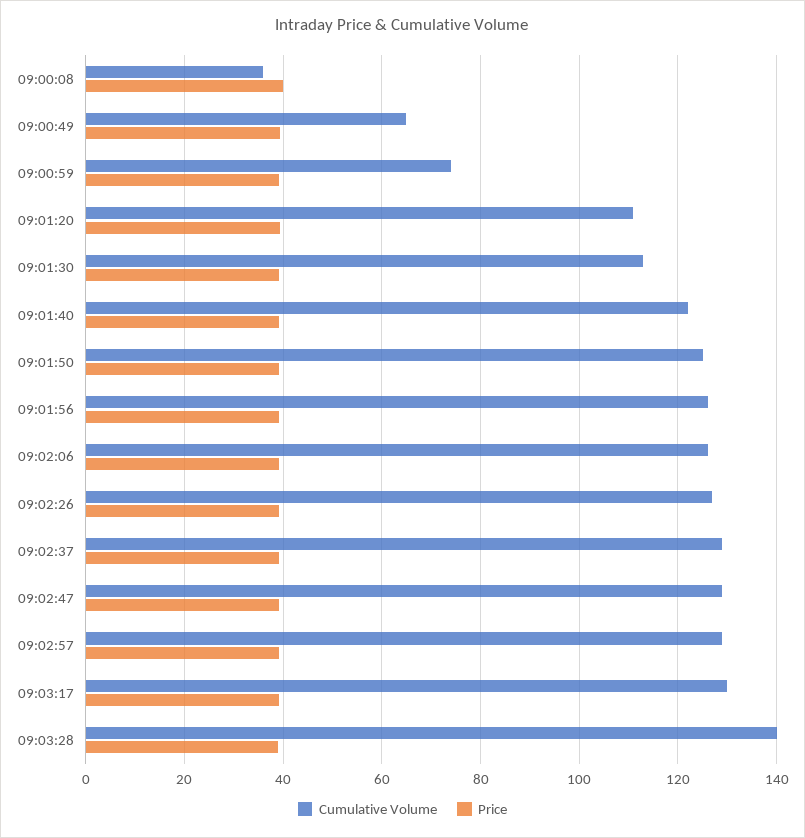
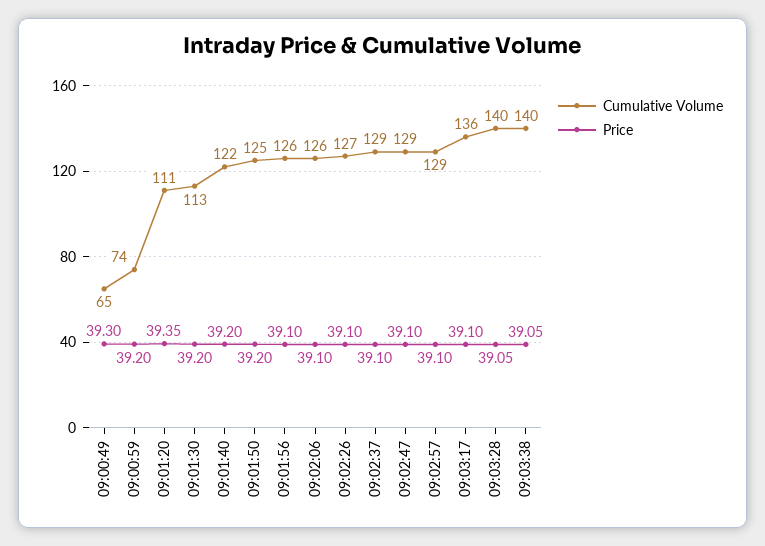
Cumulative Volume, 09:00:08: 36 -> none
Price, 09:00:08: 40 -> none
Cumulative Volume, 09:03:17: 130 -> 136
Cumulative Volume, 09:03:38: none -> 140
Price, 09:03:38: none -> 39.05

